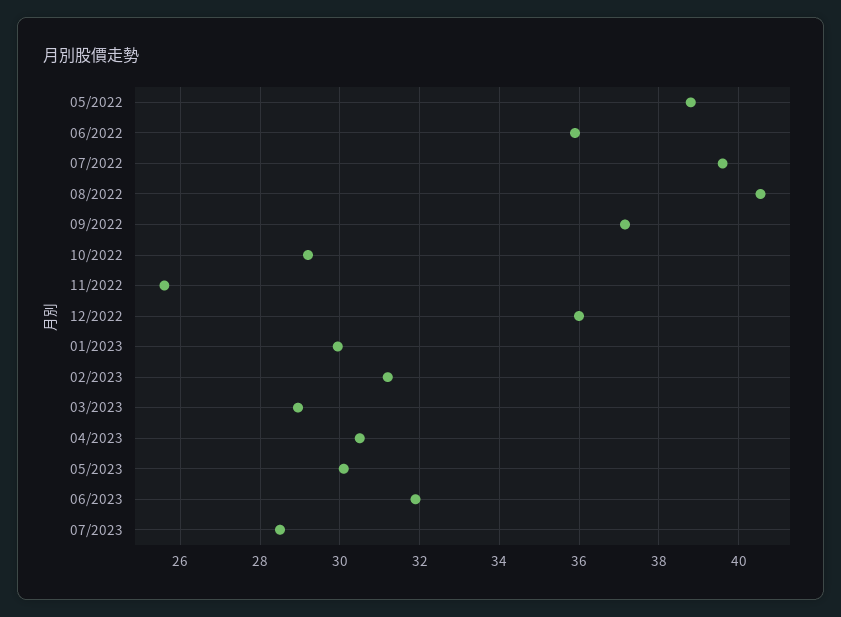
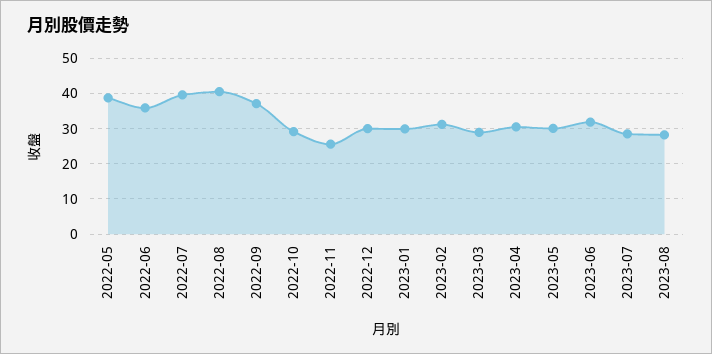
12/2022: 36 -> 30
2023-08: none -> 28

